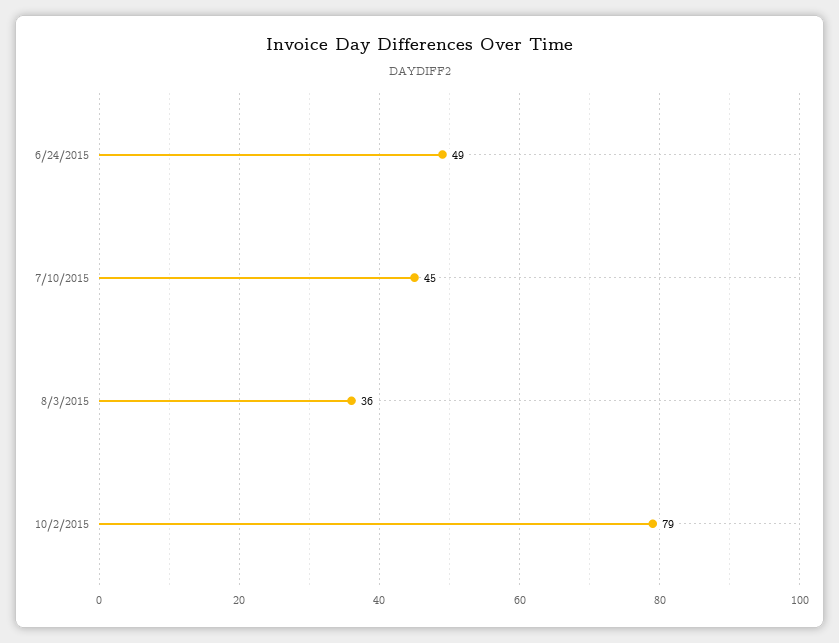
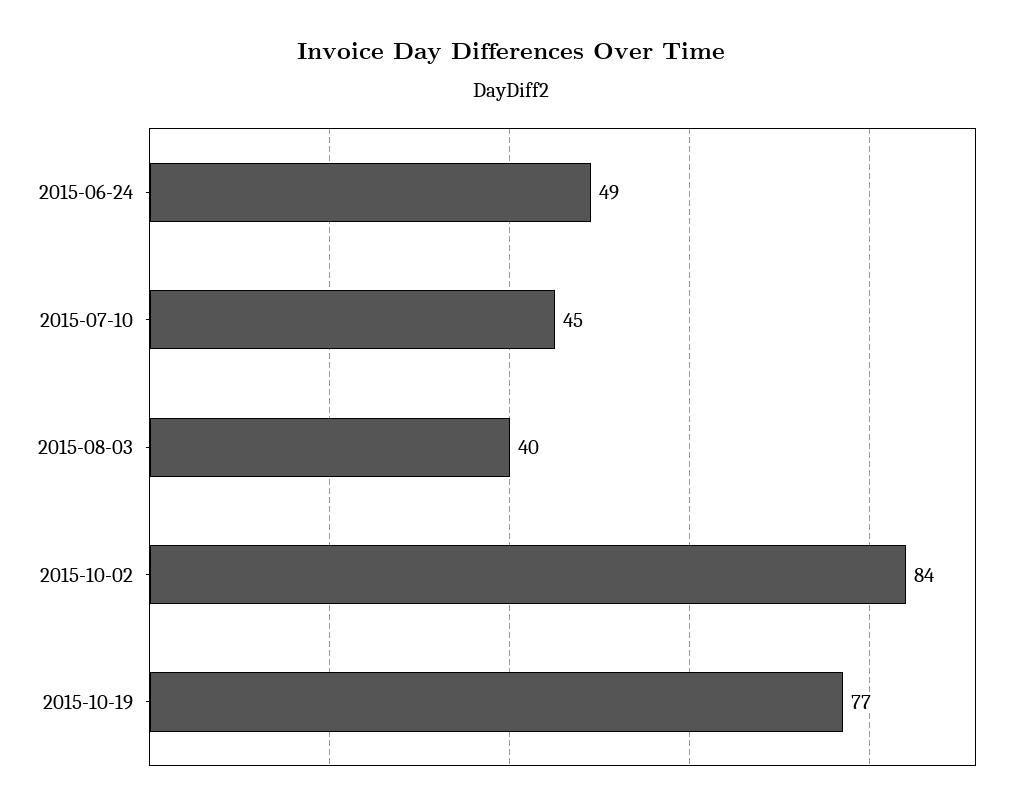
8/3/2015: 36 -> 40
10/2/2015: 79 -> 84
2015-10-19: none -> 77

